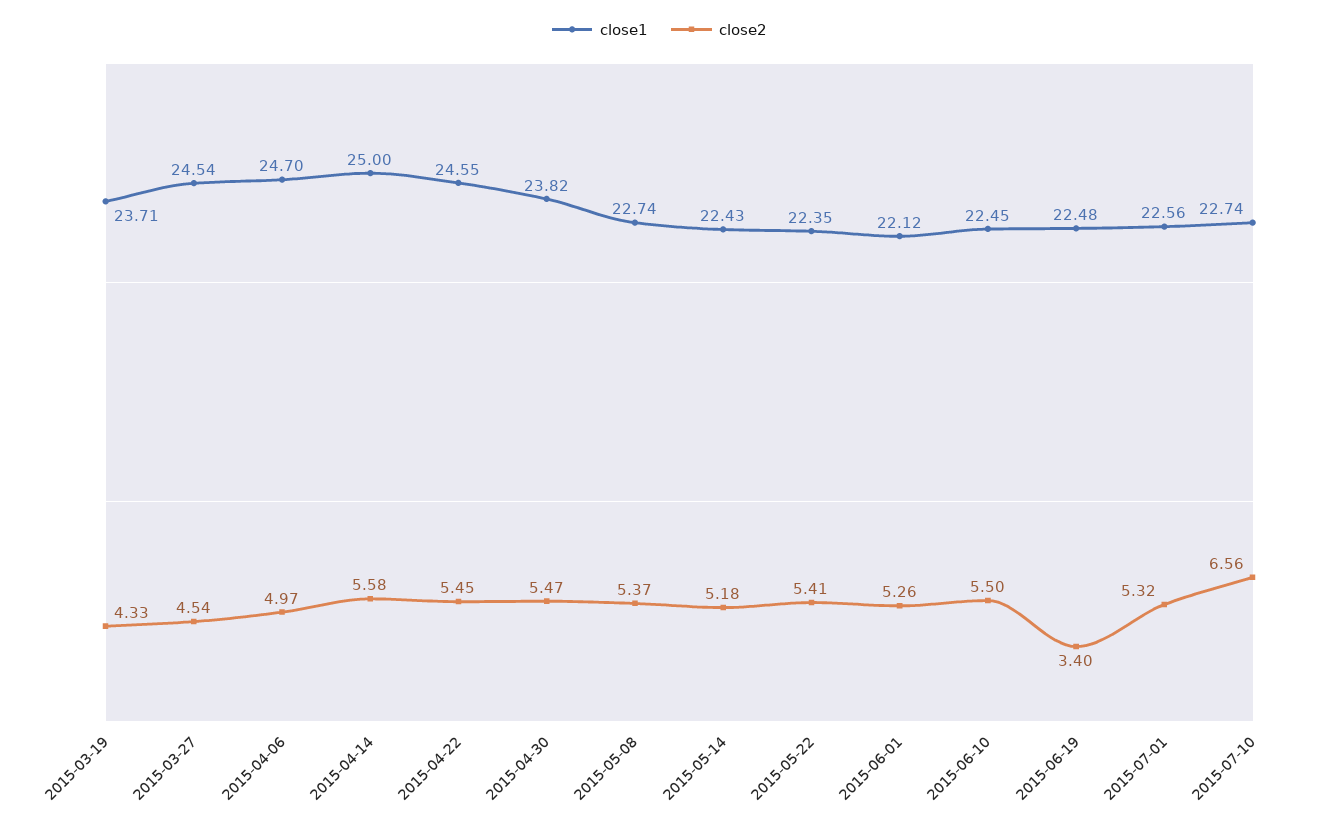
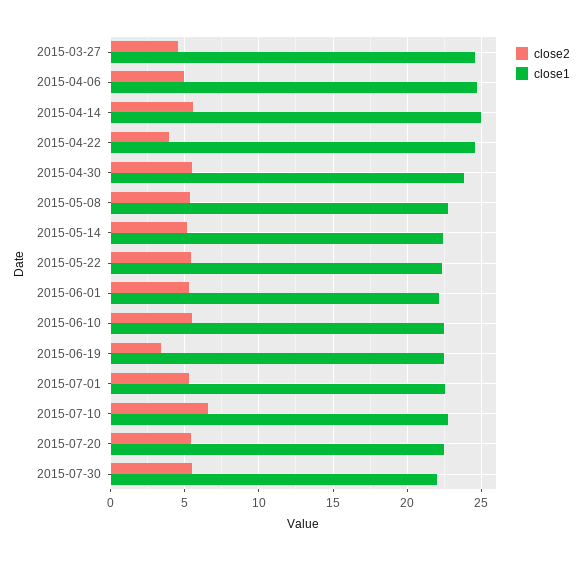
close1, 2015-03-19: 23.71 -> none
close2, 2015-03-19: 4.33 -> none
close2, 2015-04-22: 5.45 -> 4
close2, 2015-07-20: none -> 5.5
close1, 2015-07-20: none -> 22.5
close2, 2015-07-30: none -> 5.5
close1, 2015-07-30: none -> 22

